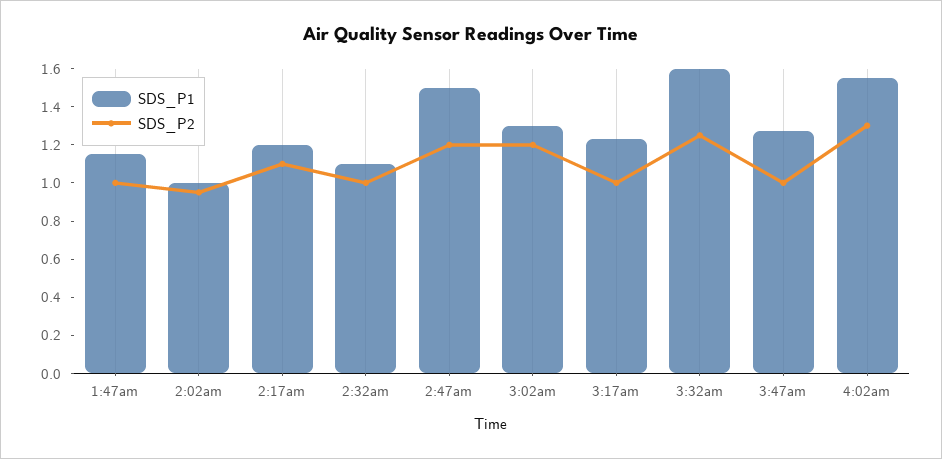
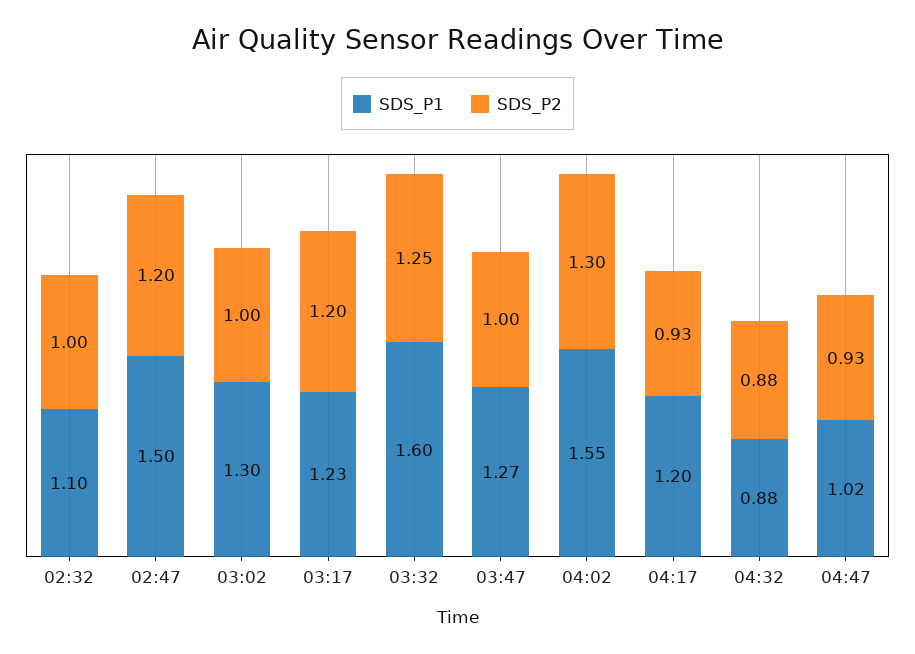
SDS_P1, 1:47am: 1.15 -> none
SDS_P2, 1:47am: 1 -> none
SDS_P1, 2:02am: 1 -> none
SDS_P2, 2:02am: 0.95 -> none
SDS_P1, 2:17am: 1.2 -> none
SDS_P2, 2:17am: 1.1 -> none
SDS_P2, 3:02am: 1.2 -> 1
SDS_P2, 3:17am: 1 -> 1.2
SDS_P1, 04:17: none -> 1.2
SDS_P2, 04:17: none -> 0.93
SDS_P1, 04:32: none -> 0.88
SDS_P2, 04:32: none -> 0.88
SDS_P1, 04:47: none -> 1.02
SDS_P2, 04:47: none -> 0.93

